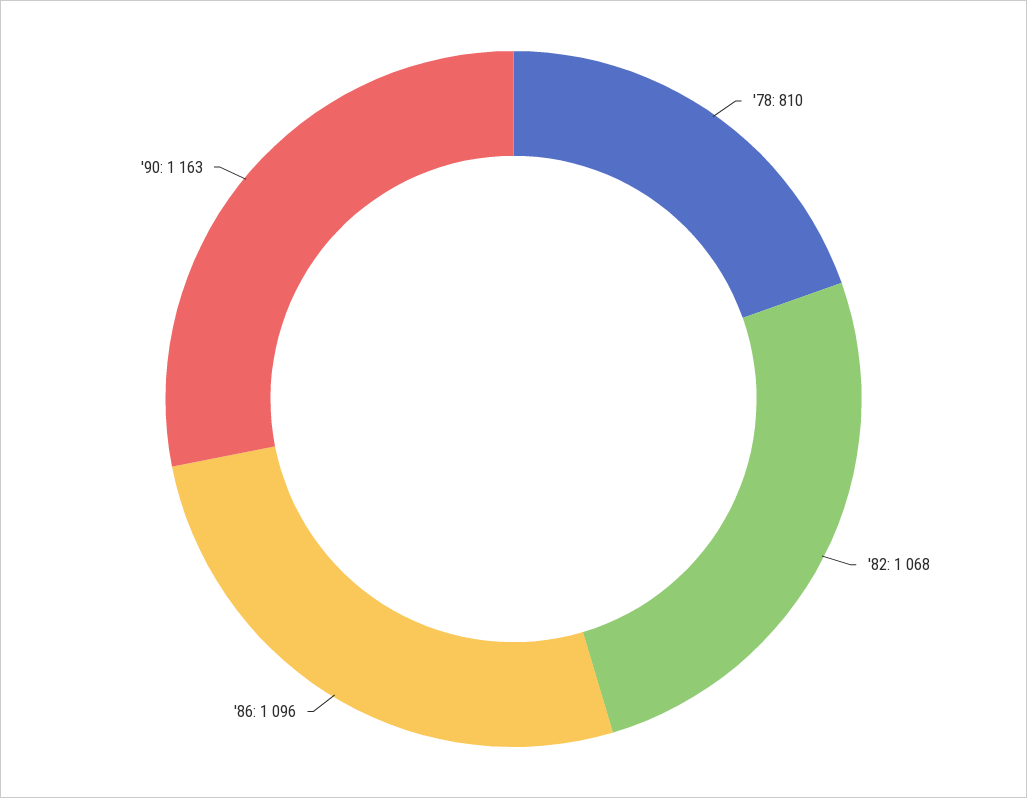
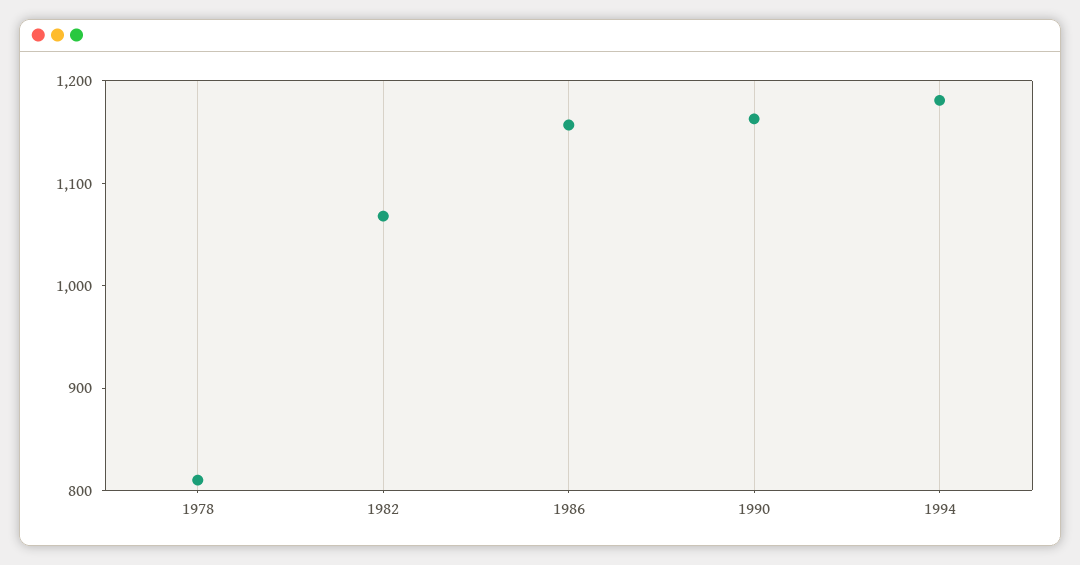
'86: 1096 -> 1160
1994: none -> 1180

